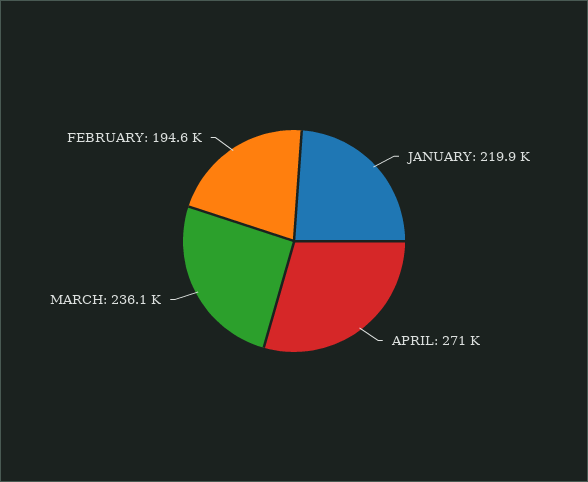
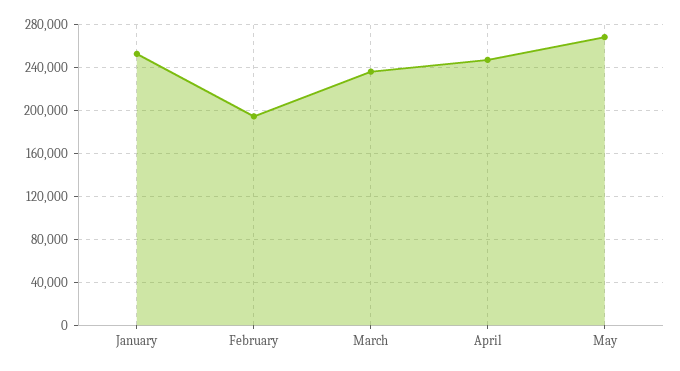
JANUARY: 219900 -> 250000
APRIL: 271000 -> 250000
May: none -> 270000

